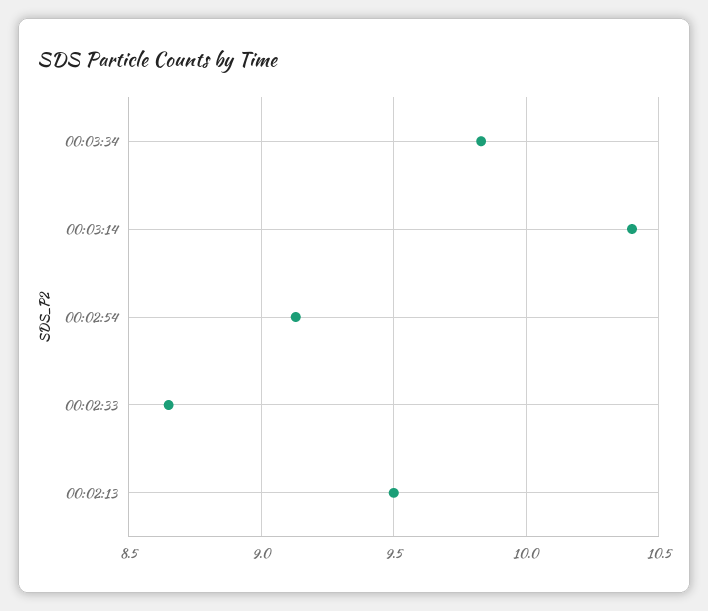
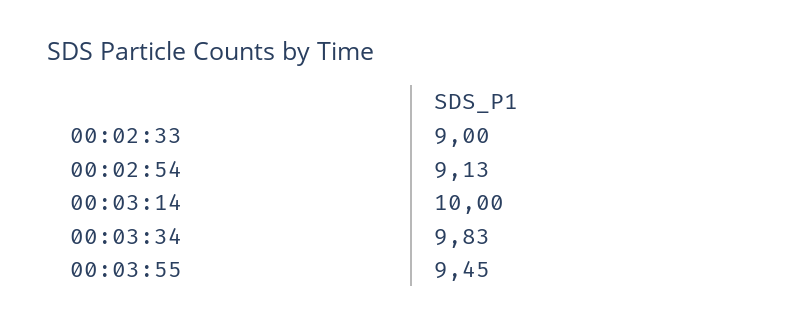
00:03:14: 10.4 -> 10
00:02:33: 8.65 -> 9
00:02:13: 9.5 -> none
00:03:55: none -> 9.45

